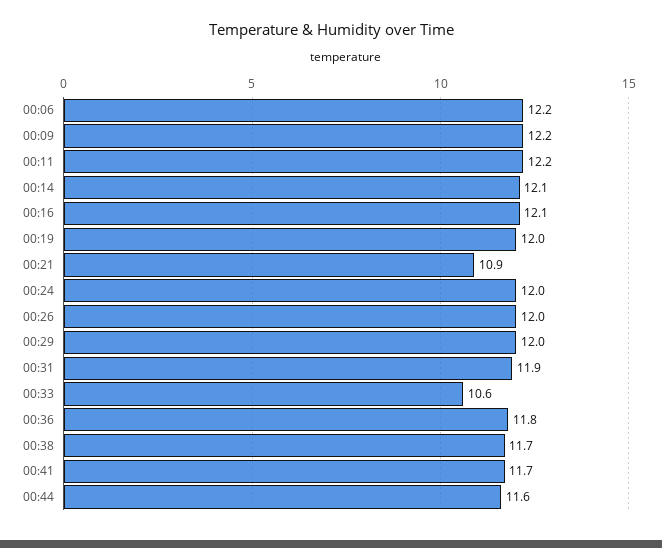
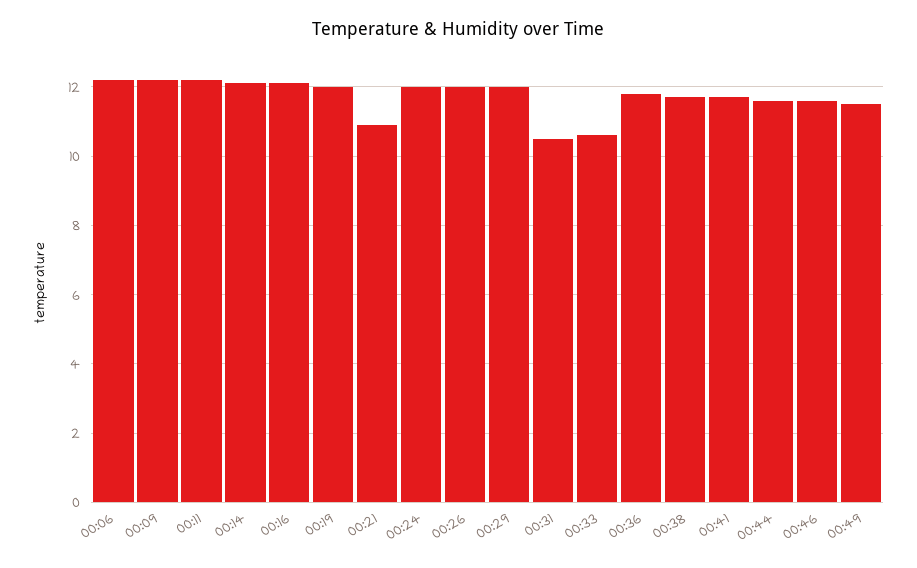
00:31: 11.9 -> 10.5
00:46: none -> 11.5
00:49: none -> 11.5

